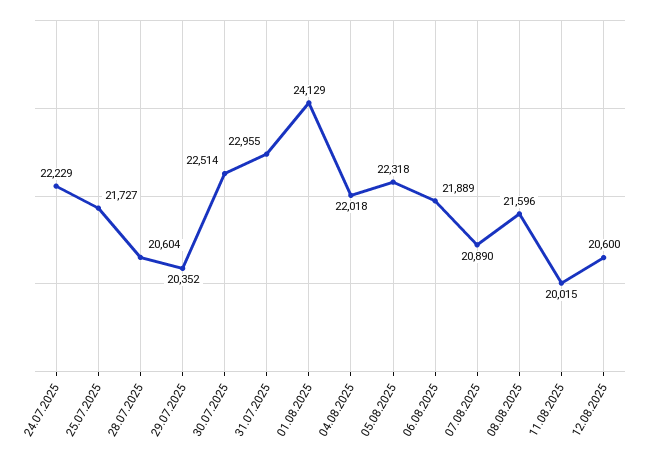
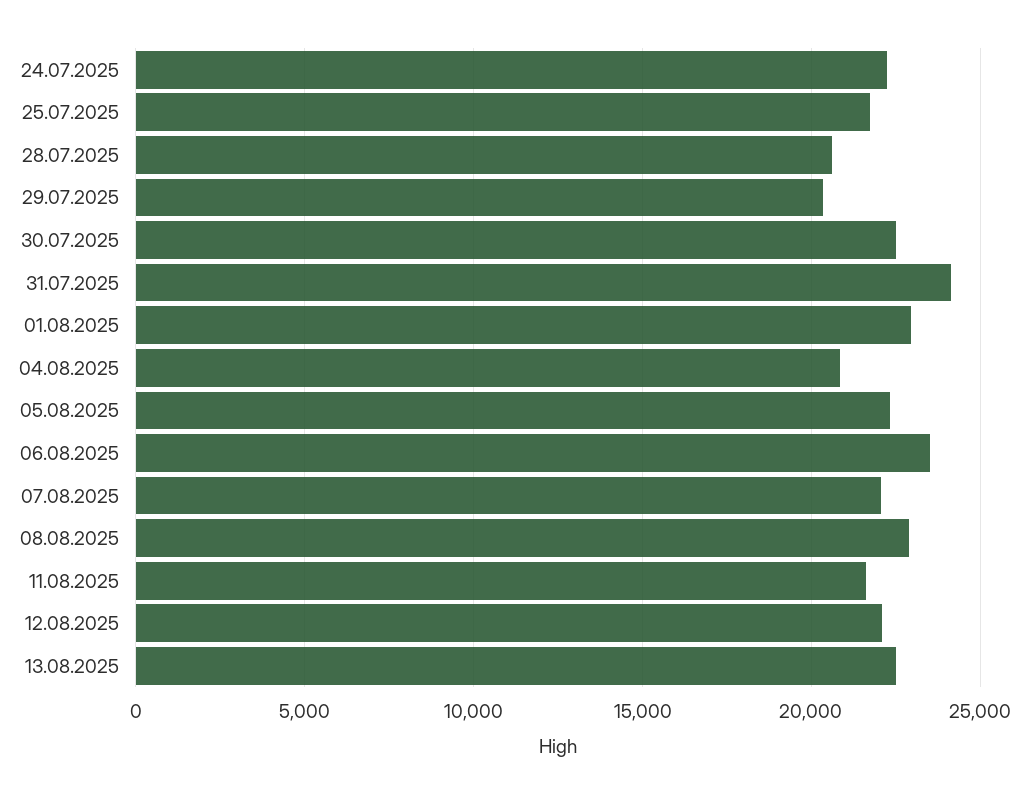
31.07.2025: 22955 -> 24000
01.08.2025: 24129 -> 23000
04.08.2025: 22018 -> 21000
06.08.2025: 21889 -> 23500
07.08.2025: 20890 -> 22000
08.08.2025: 21596 -> 23000
11.08.2025: 20015 -> 21500
12.08.2025: 20600 -> 22000
13.08.2025: none -> 22500

